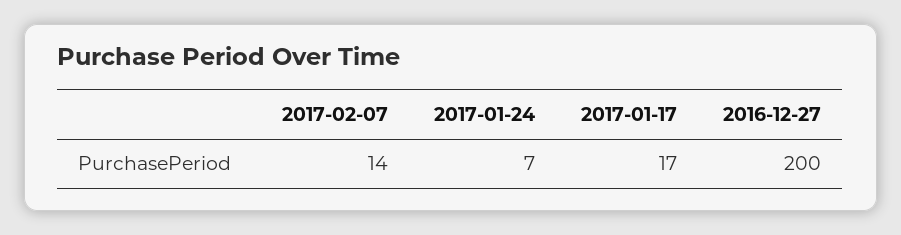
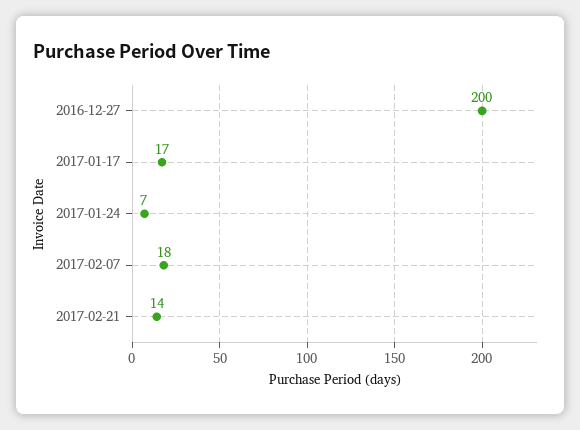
2017-02-07: 14 -> 18
2017-02-21: none -> 14

